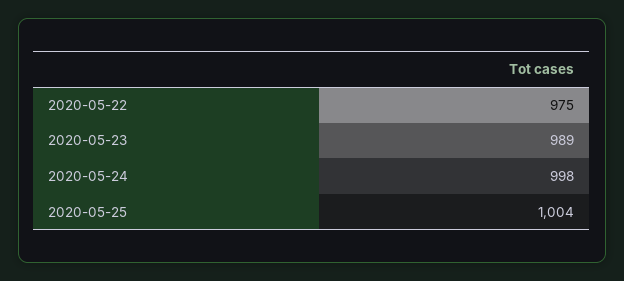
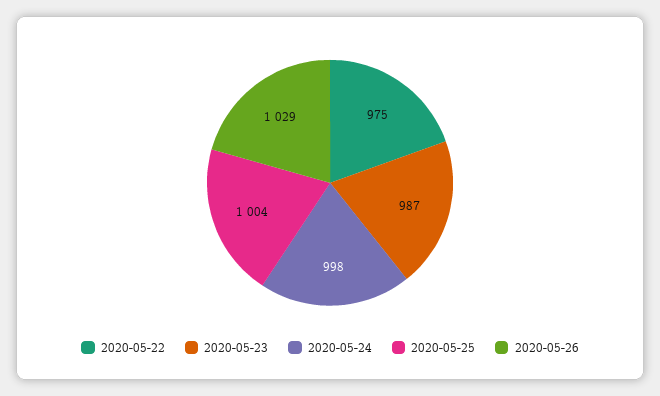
2020-05-23: 989 -> 987
2020-05-26: none -> 1029

